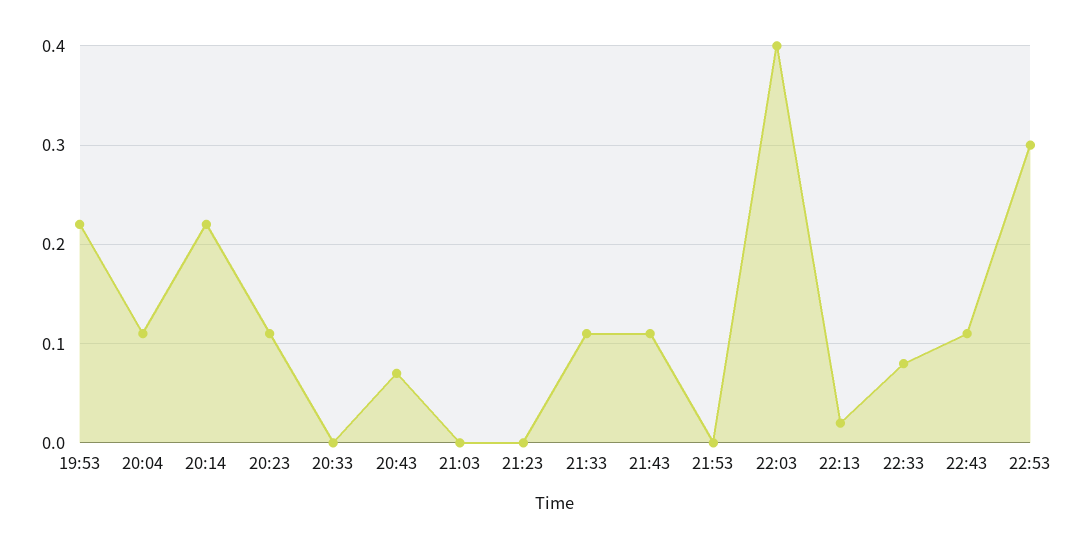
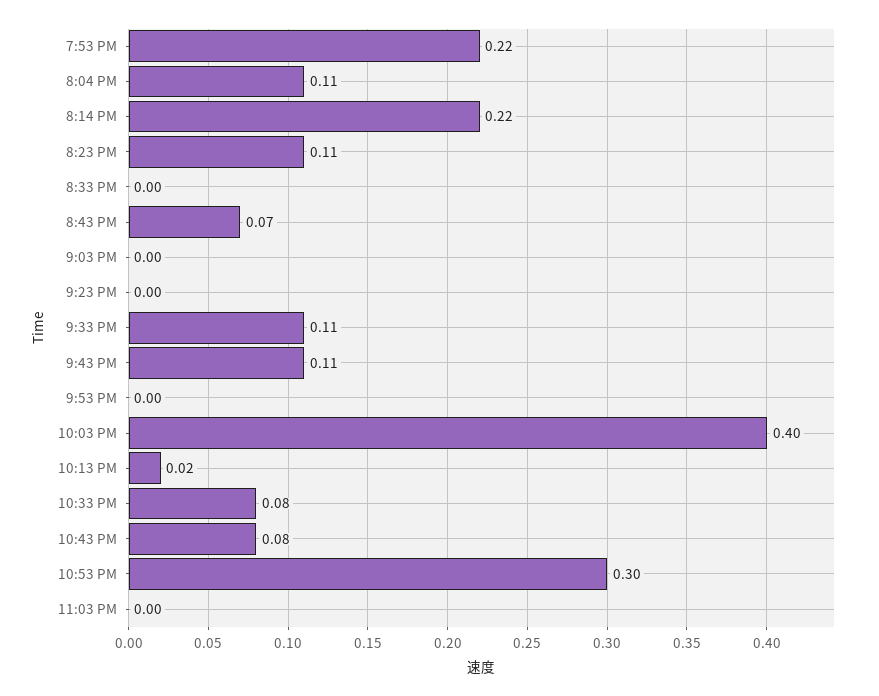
22:43: 0.11 -> 0.08
11:03 PM: none -> 0

